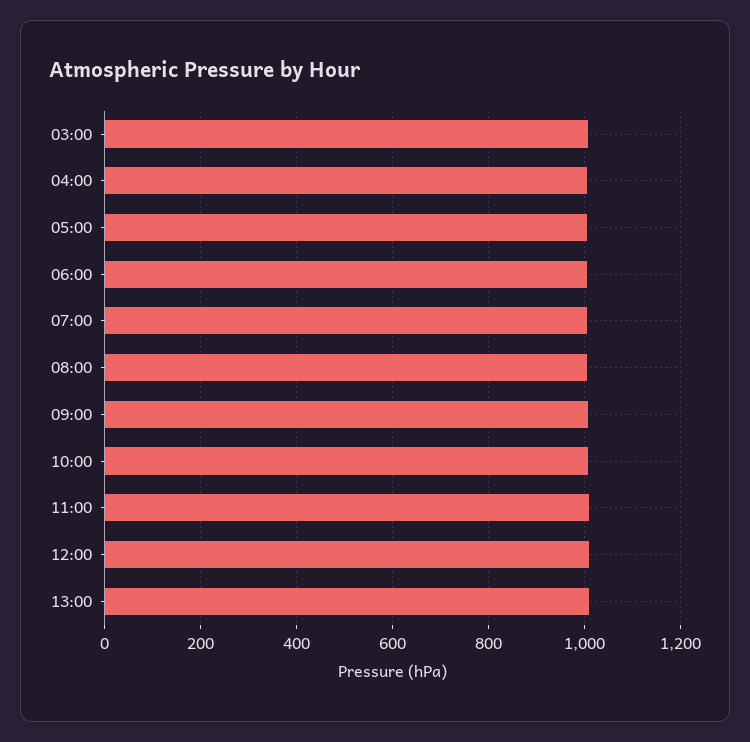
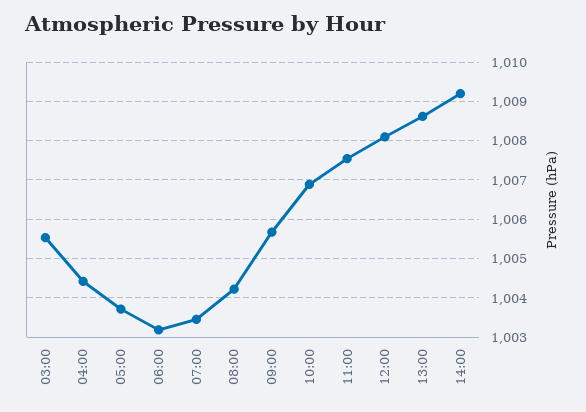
14:00: none -> 1009.2

